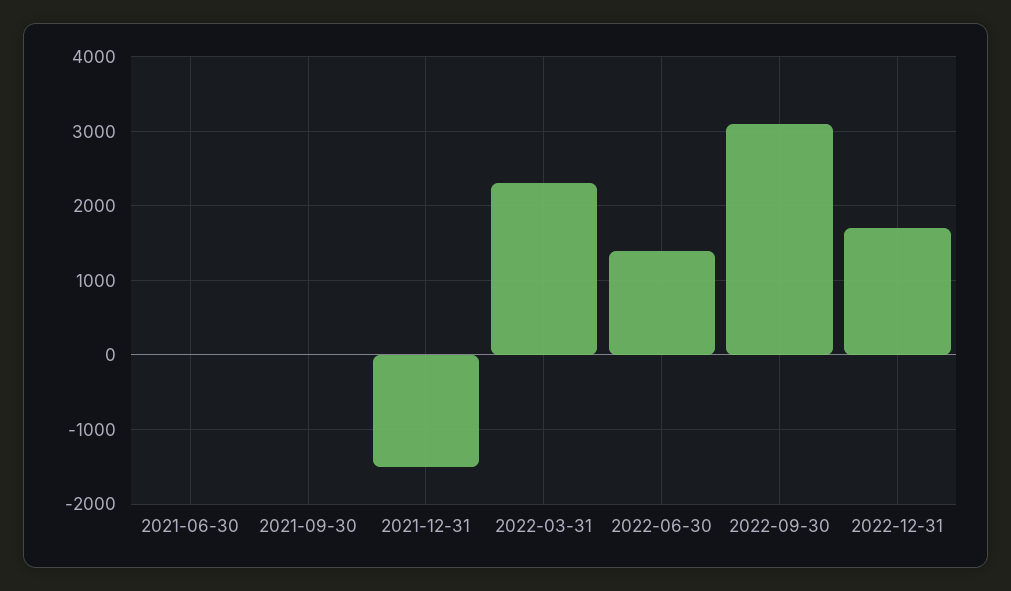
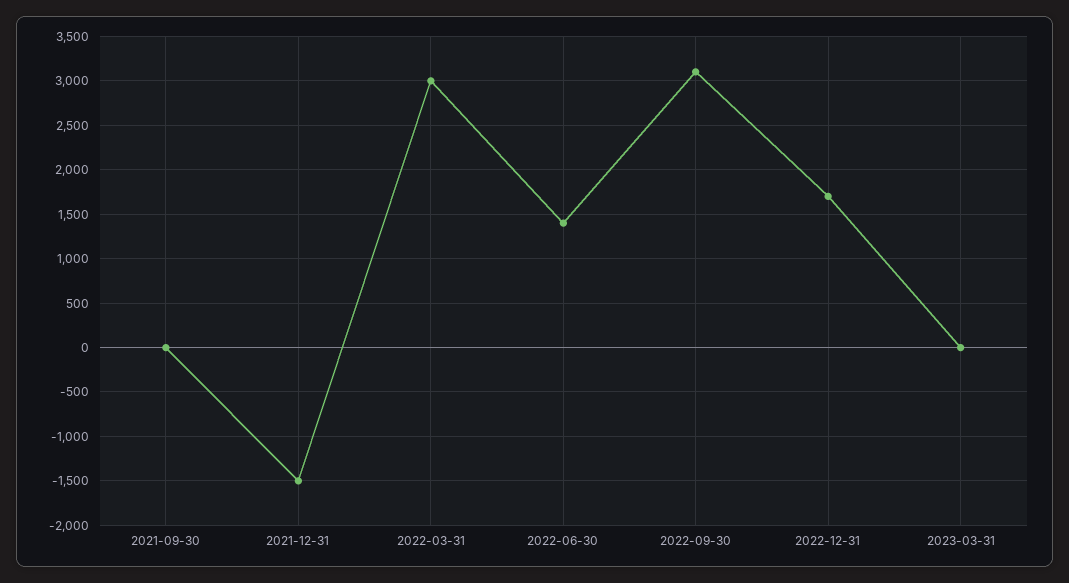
2021-06-30: 0 -> none
2022-03-31: 2300 -> 3000
2023-03-31: none -> 0

